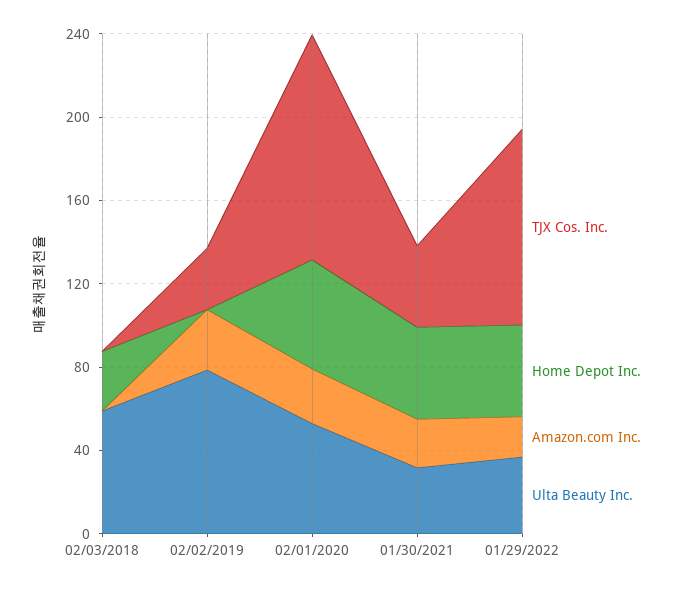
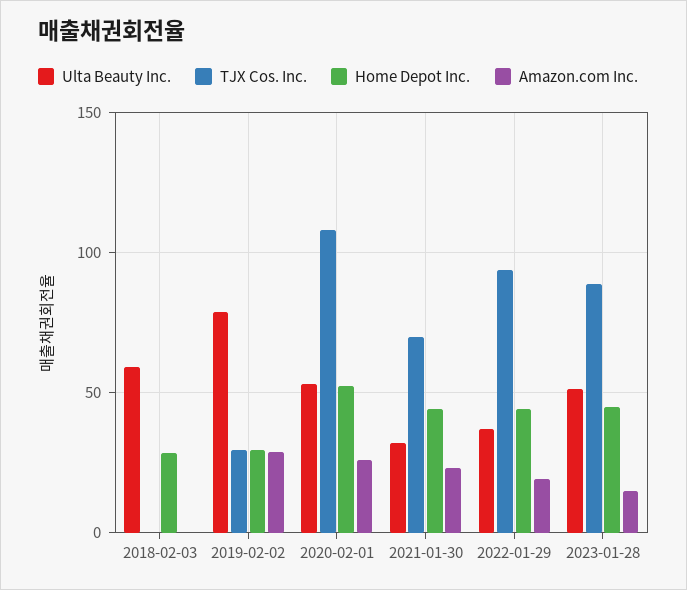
Home Depot Inc., 02/02/2019: 0 -> 30
TJX Cos. Inc., 01/30/2021: 40 -> 70
Ulta Beauty Inc., 2023-01-28: none -> 50
TJX Cos. Inc., 2023-01-28: none -> 90
Home Depot Inc., 2023-01-28: none -> 45
Amazon.com Inc., 2023-01-28: none -> 15

